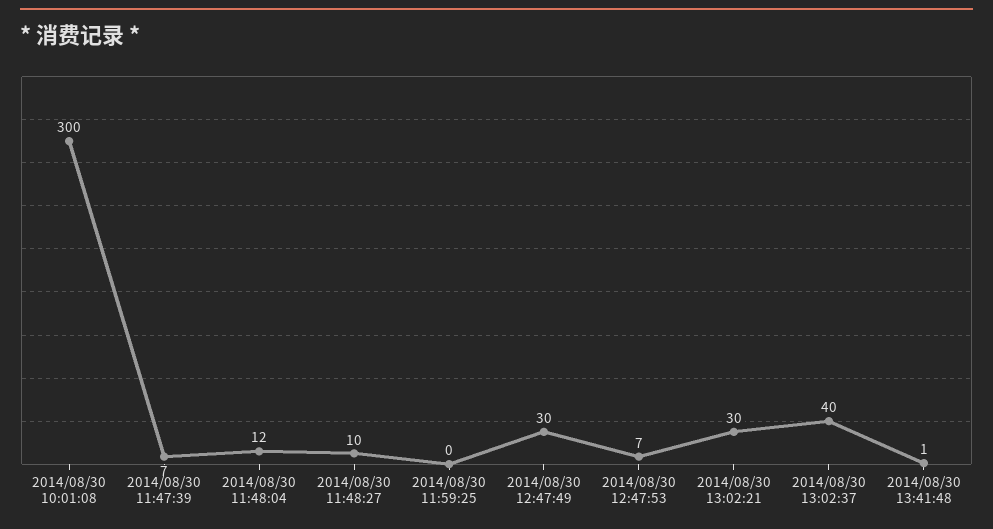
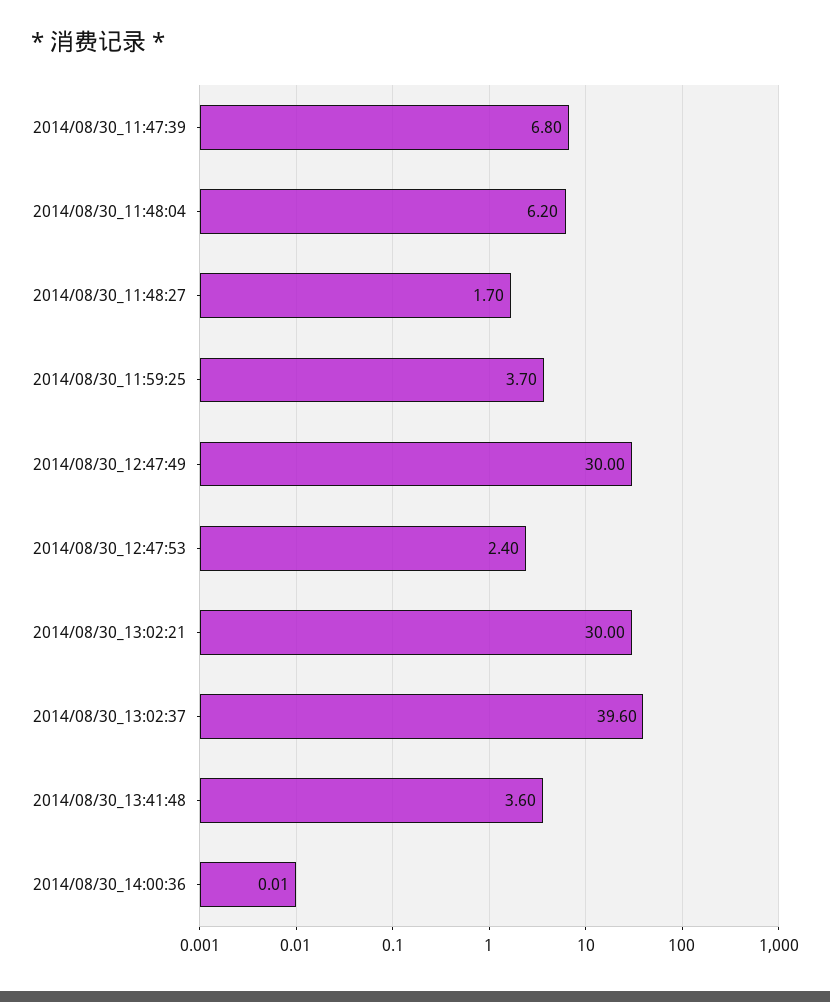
2014/08/30 10:01:08: 300 -> none
2014/08/30 11:48:04: 12 -> 6.2
2014/08/30 11:48:27: 10 -> 1.7
2014/08/30 11:59:25: 0 -> 3.7
2014/08/30 12:47:53: 7 -> 2.4
2014/08/30 13:41:48: 1 -> 3.6
2014/08/30_14:00:36: none -> 0.01

